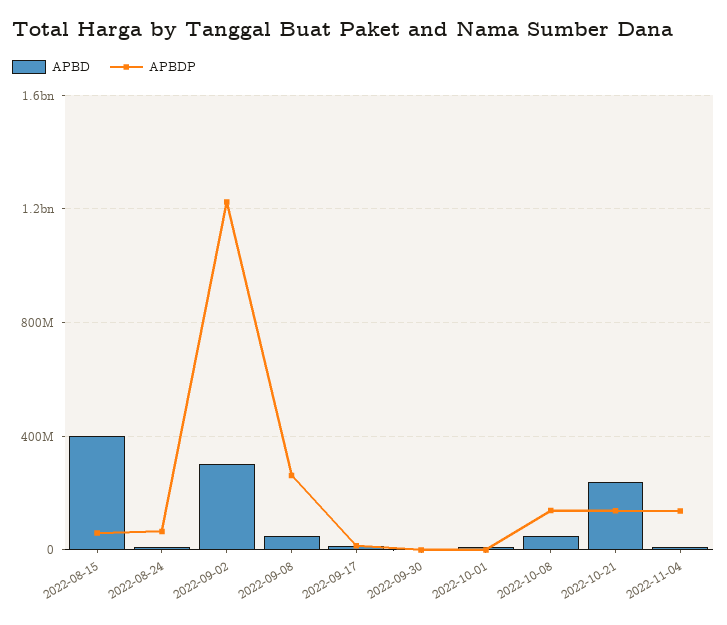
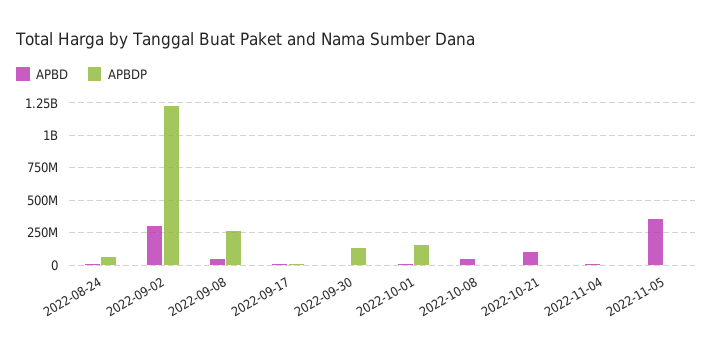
APBD, 2022-08-15: 400000000 -> none
APBDP, 2022-08-15: 50000000 -> none
APBDP, 2022-09-30: 0 -> 150000000
APBDP, 2022-10-01: 0 -> 150000000
APBDP, 2022-10-08: 150000000 -> 0
APBD, 2022-10-21: 250000000 -> 100000000
APBDP, 2022-10-21: 150000000 -> 0
APBDP, 2022-11-04: 150000000 -> 0
APBD, 2022-11-05: none -> 350000000
APBDP, 2022-11-05: none -> 0

